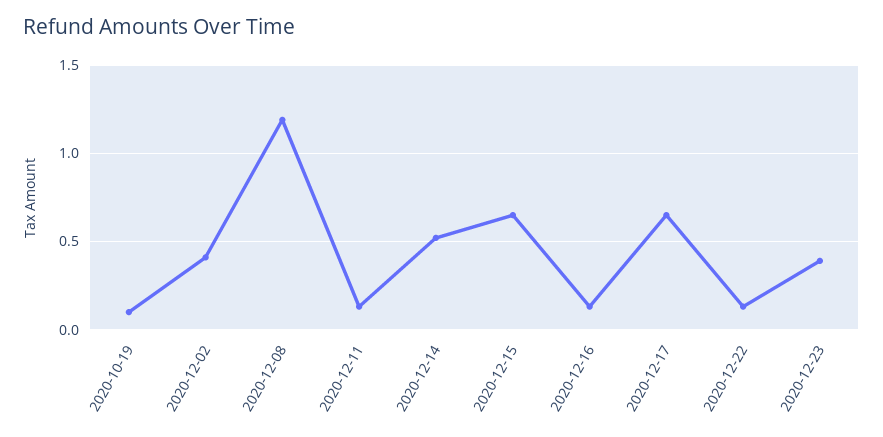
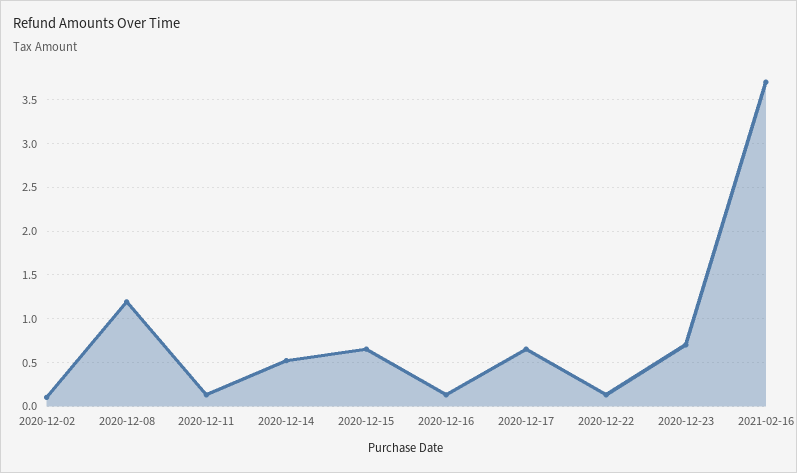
2020-10-19: 0.1 -> none
2020-12-02: 0.4 -> 0.1
2020-12-23: 0.4 -> 0.7
2021-02-16: none -> 3.7

